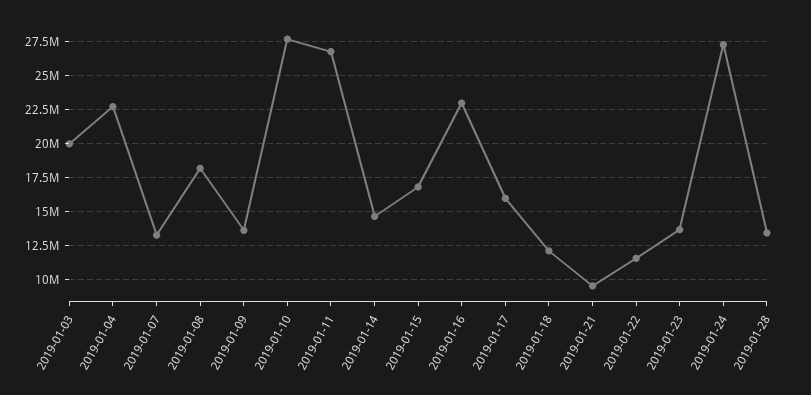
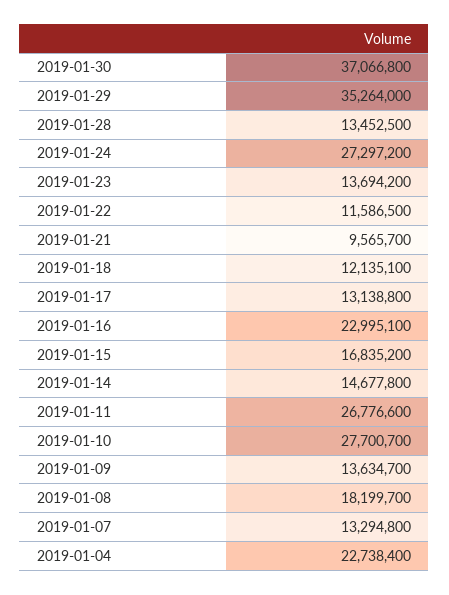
2019-01-03: 20000000 -> none
2019-01-17: 16000000 -> 13138800
2019-01-30: none -> 37066800
2019-01-29: none -> 35264000

